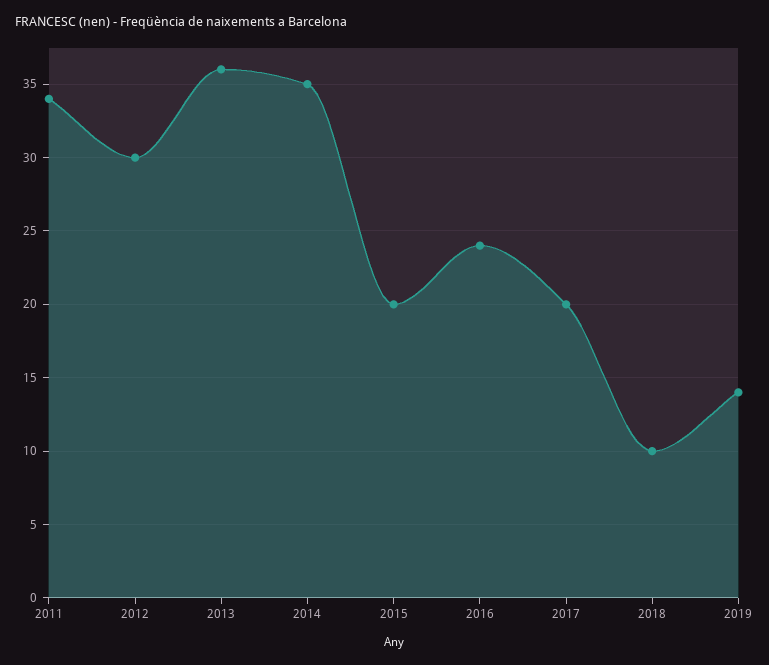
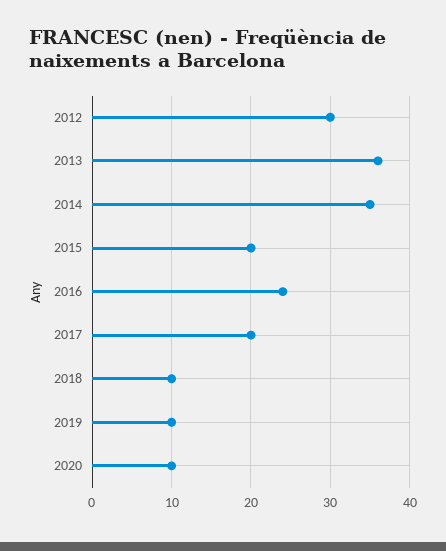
2011: 34 -> none
2019: 14 -> 10
2020: none -> 10

